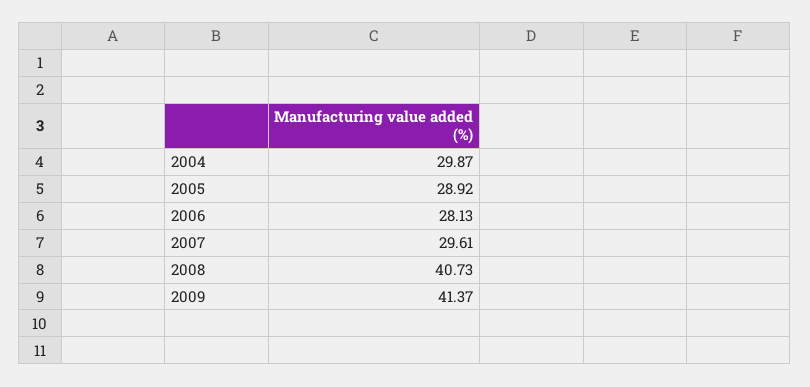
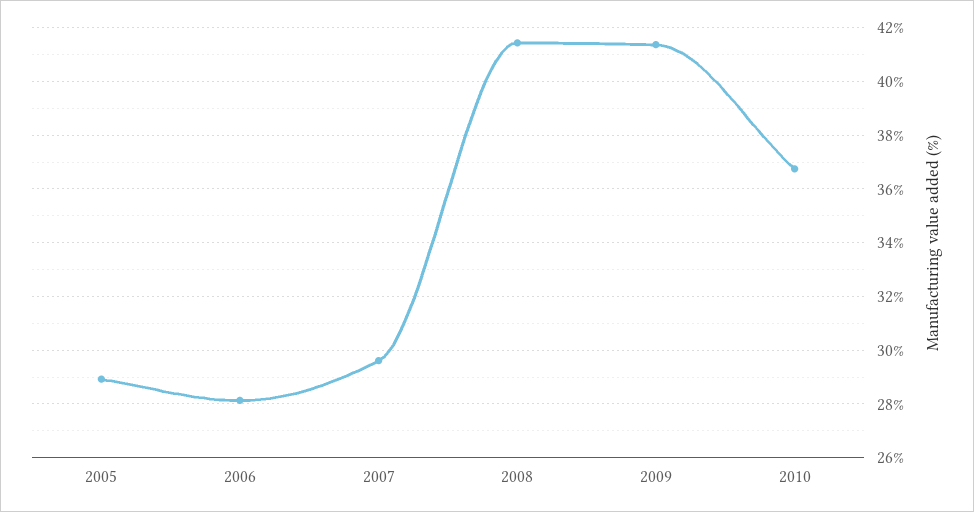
2004: 29.87 -> none
2008: 40.73 -> 41.5
2010: none -> 36.75

